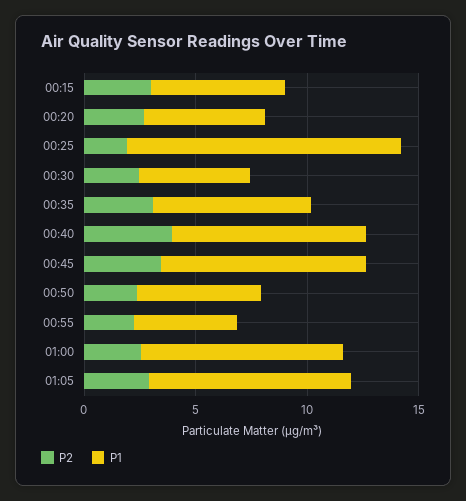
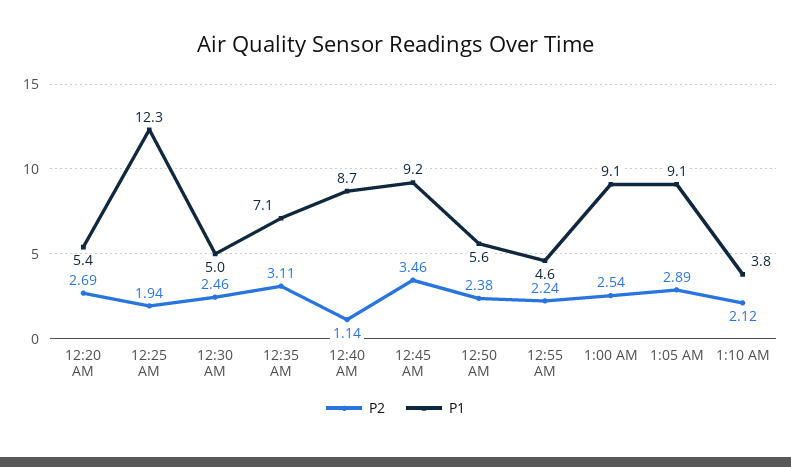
P2, 00:15: 3 -> none
P1, 00:15: 6 -> none
P2, 00:40: 4 -> 1.14
P2, 1:10 AM: none -> 2.12
P1, 1:10 AM: none -> 3.8

